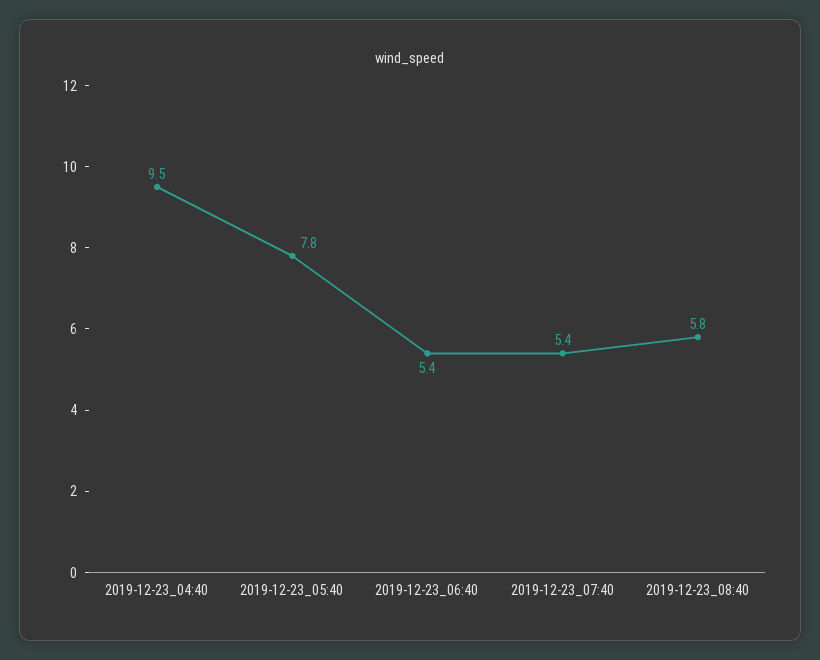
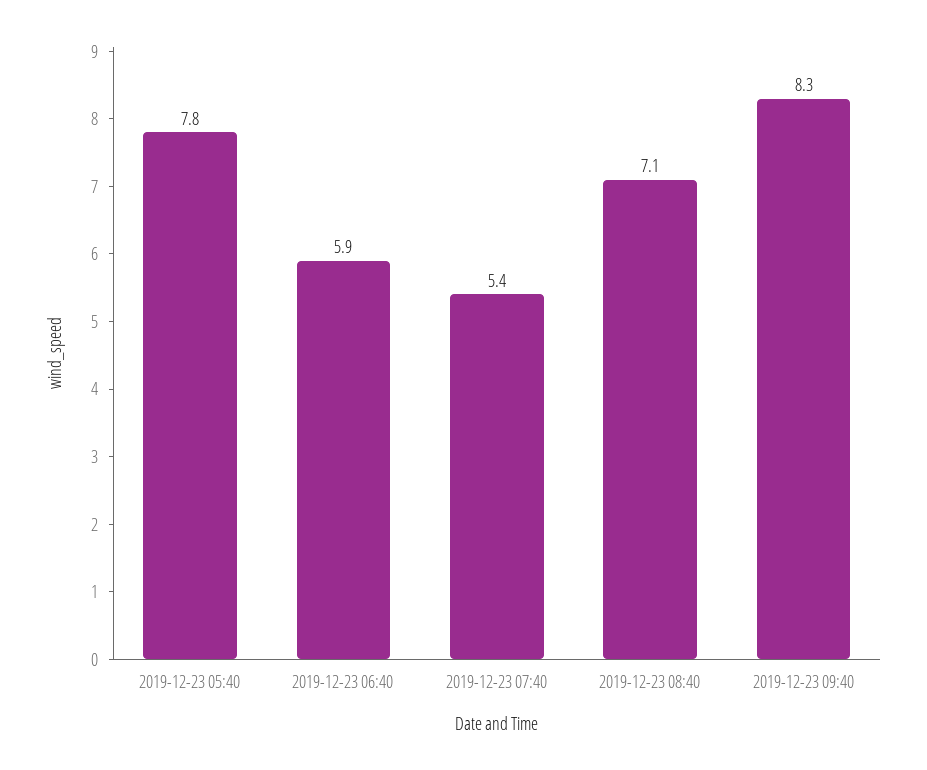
2019-12-23_04:40: 9.5 -> none
2019-12-23_06:40: 5.4 -> 5.9
2019-12-23_08:40: 5.8 -> 7.1
2019-12-23 09:40: none -> 8.3

